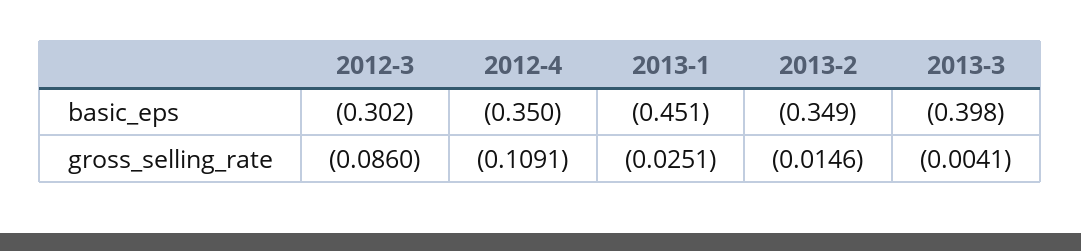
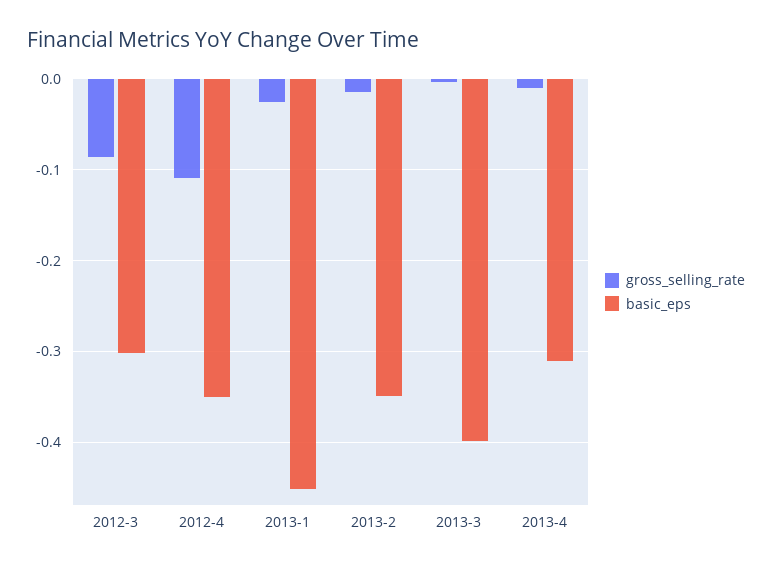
gross_selling_rate, 2013-4: none -> -0.01
basic_eps, 2013-4: none -> -0.31

